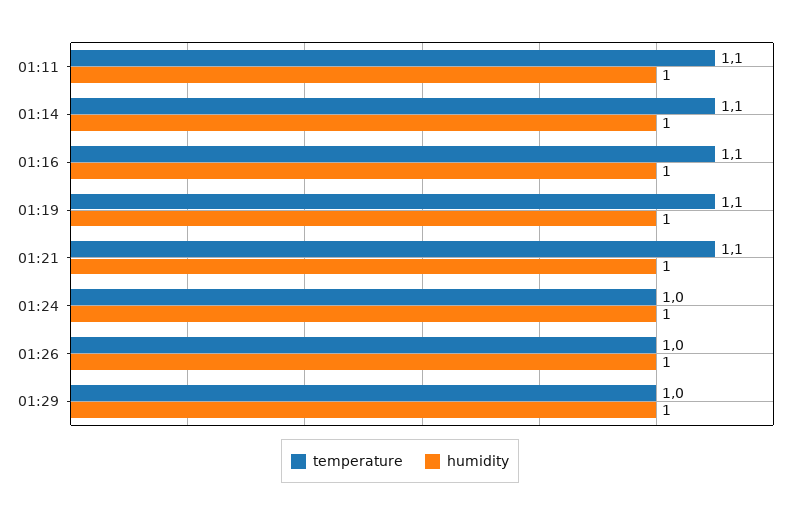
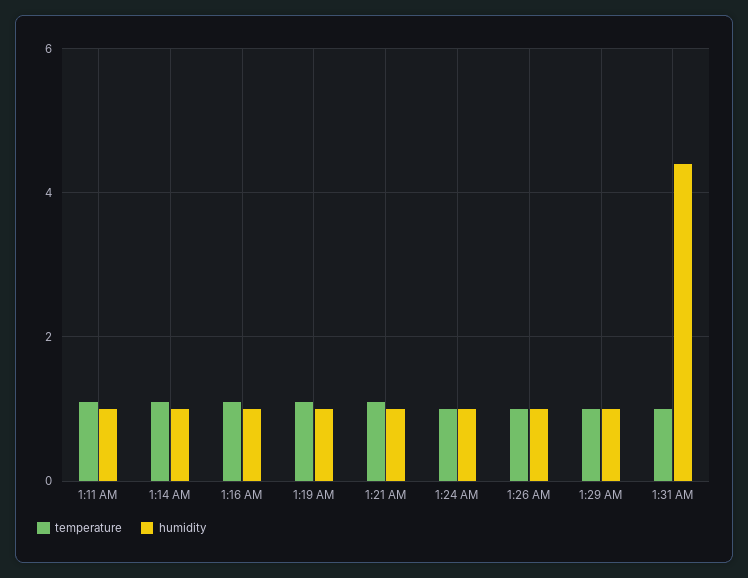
temperature, 1:31 AM: none -> 1
humidity, 1:31 AM: none -> 4.5

